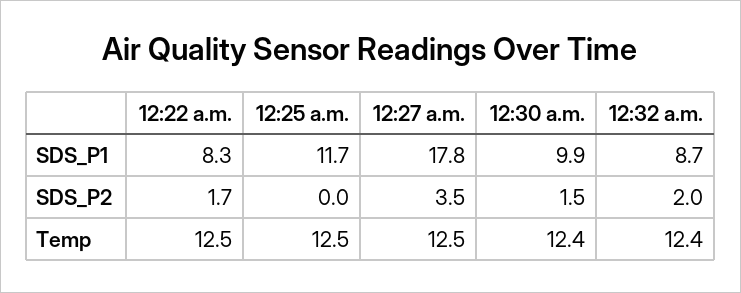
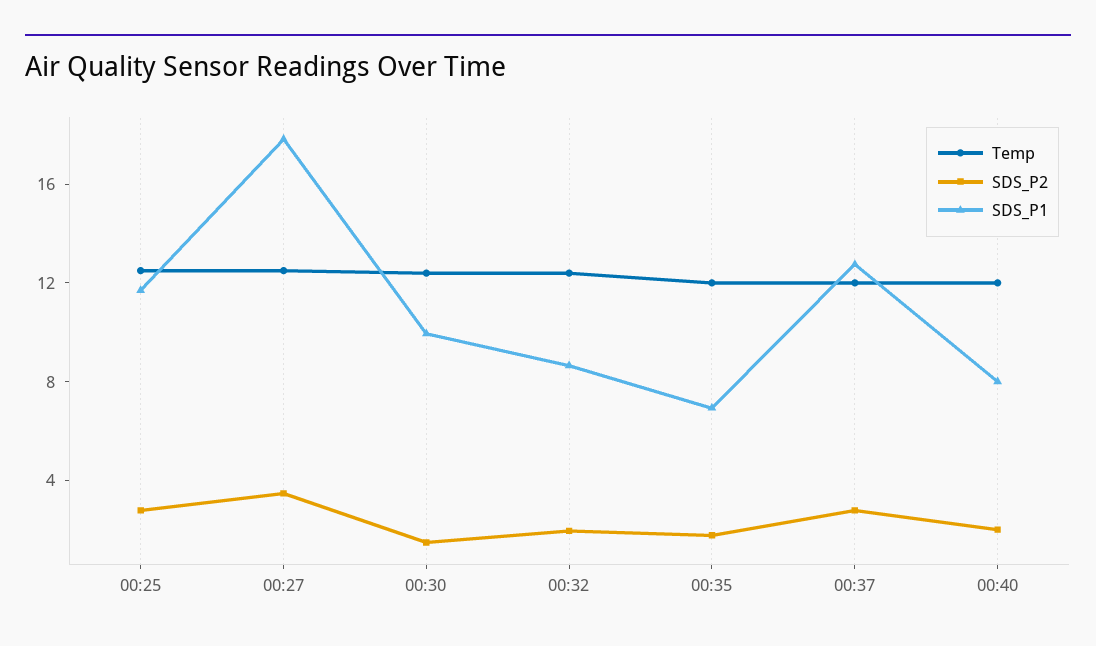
SDS_P1, 12:22 a.m.: 8.3 -> none
SDS_P2, 12:22 a.m.: 1.7 -> none
SDS_P2, 12:25 a.m.: 0 -> 3
Temp, 12:22 a.m.: 12.5 -> none
Temp, 00:35: none -> 12
SDS_P2, 00:35: none -> 2
SDS_P1, 00:35: none -> 7
Temp, 00:37: none -> 12
SDS_P2, 00:37: none -> 3
SDS_P1, 00:37: none -> 13
Temp, 00:40: none -> 12
SDS_P2, 00:40: none -> 2
SDS_P1, 00:40: none -> 8

